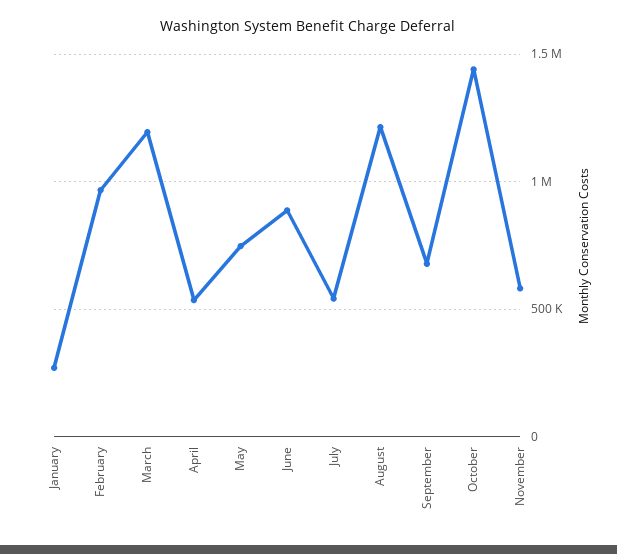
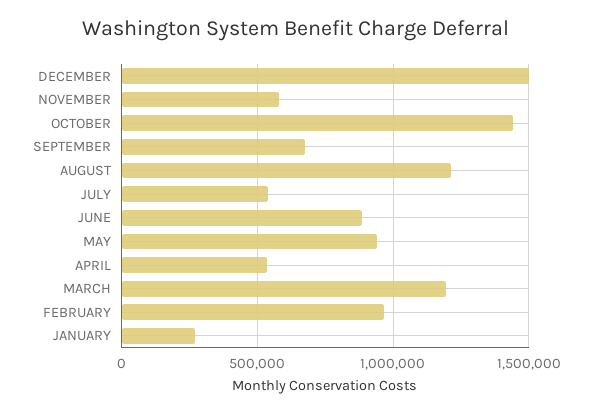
May: 750000 -> 950000
DECEMBER: none -> 1500000

